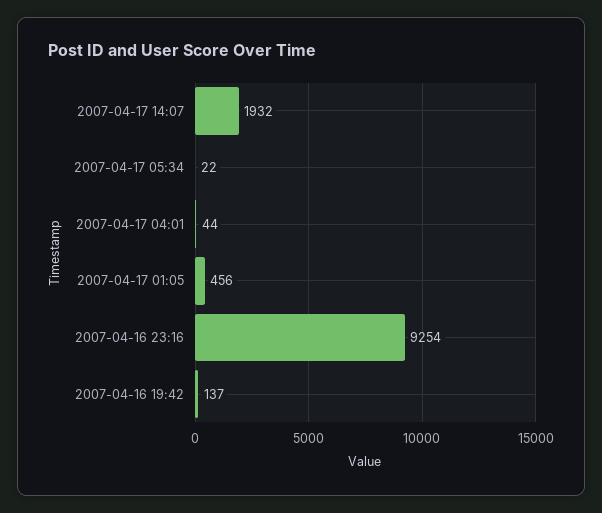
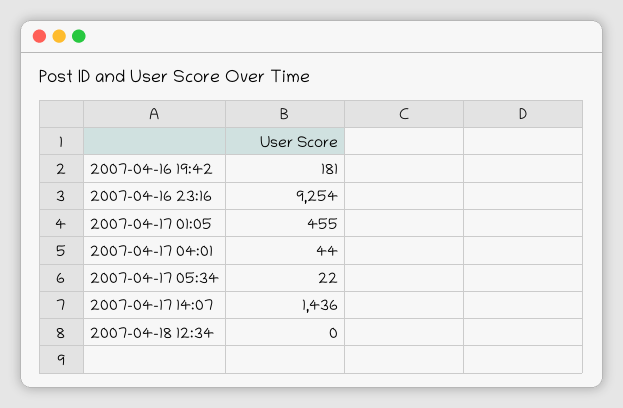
2007-04-17 14:07: 1932 -> 1436
2007-04-17 01:05: 456 -> 455
2007-04-16 19:42: 137 -> 181
2007-04-18 12:34: none -> 0

